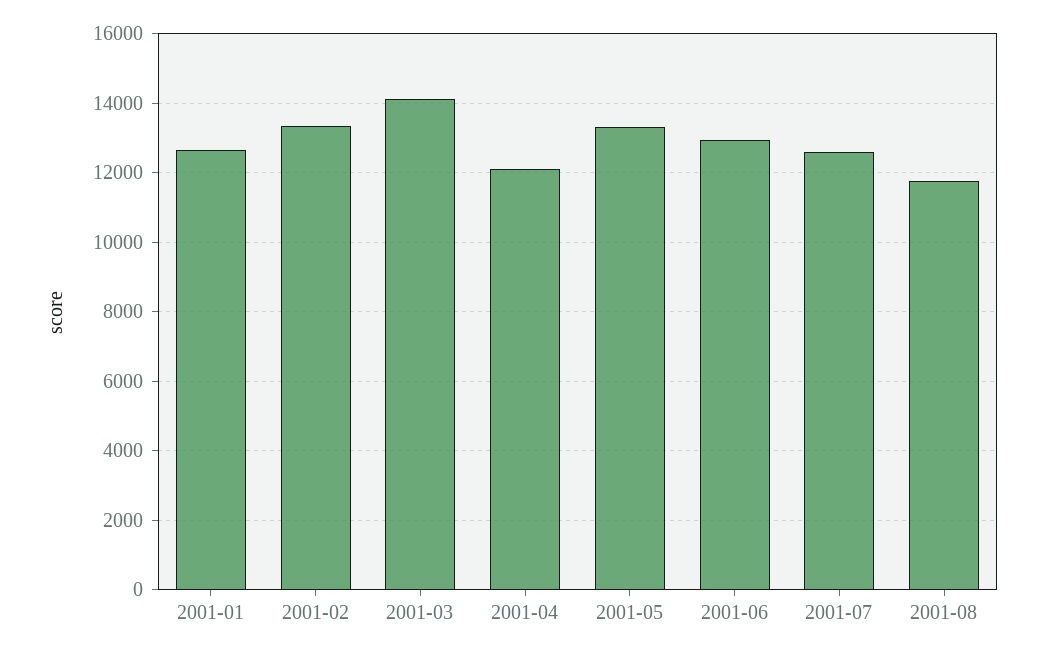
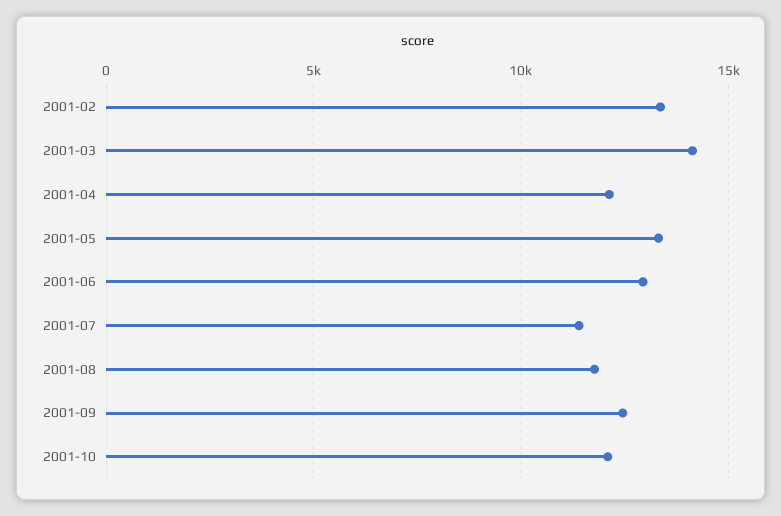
2001-01: 12600 -> none
2001-07: 12600 -> 11500
2001-09: none -> 12500
2001-10: none -> 12000

